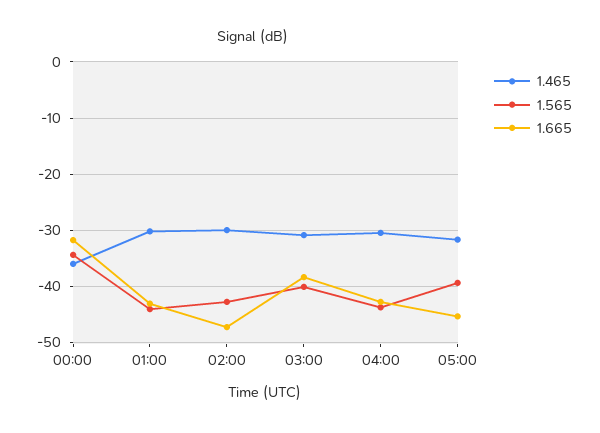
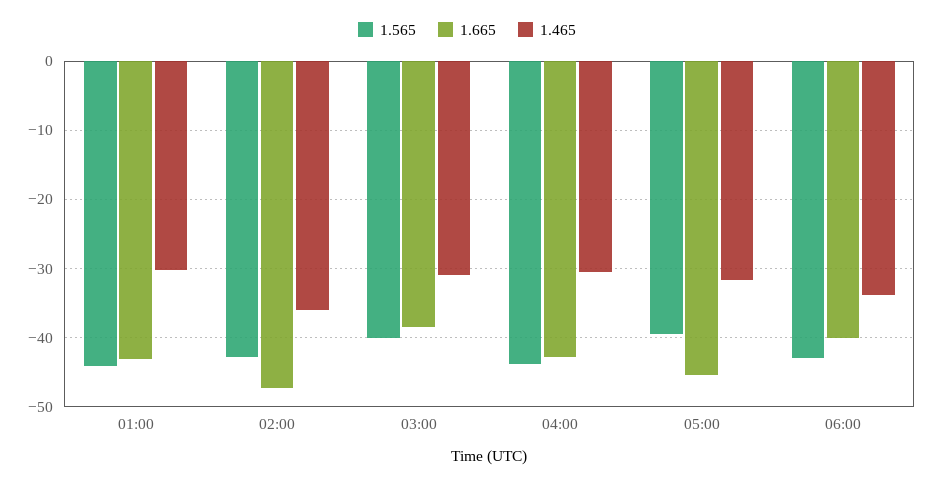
1.465, 00:00: -36 -> none
1.565, 00:00: -34 -> none
1.665, 00:00: -32 -> none
1.465, 02:00: -30 -> -36
1.565, 06:00: none -> -43
1.665, 06:00: none -> -40
1.465, 06:00: none -> -34

